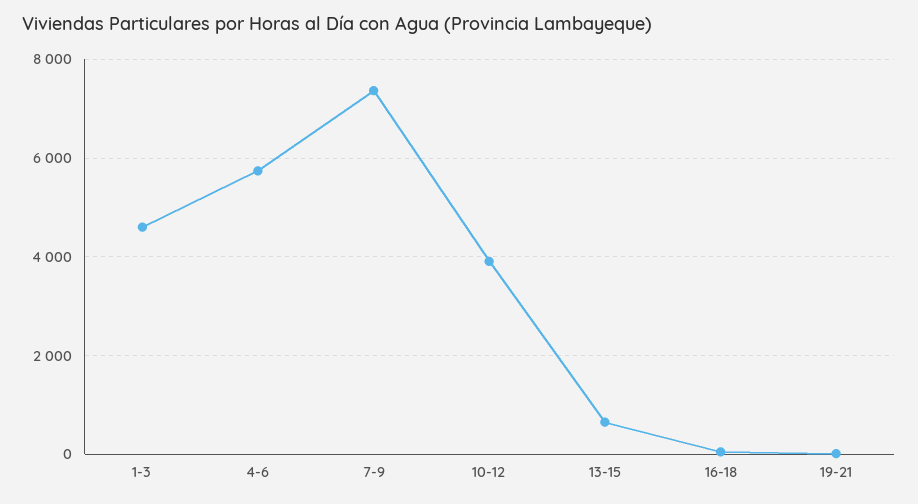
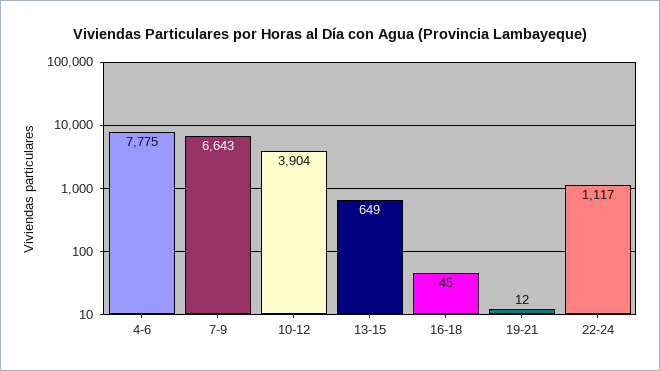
1-3: 4600 -> none
4-6: 5800 -> 7775
7-9: 7400 -> 6643
22-24: none -> 1117

